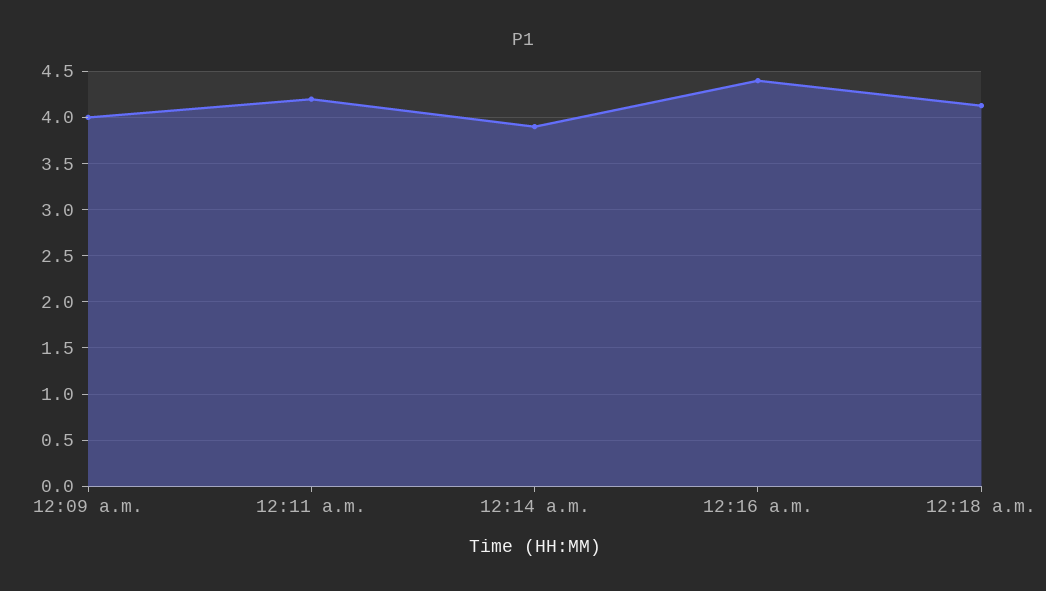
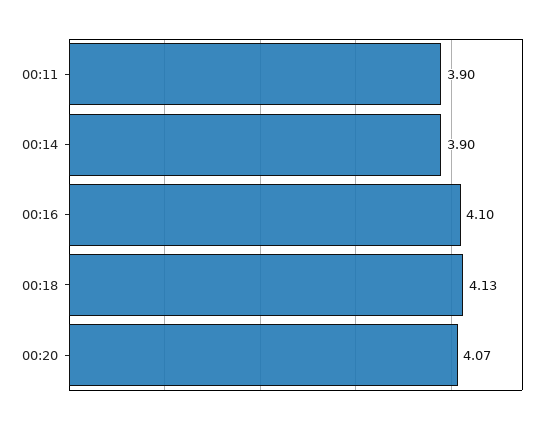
12:09 a.m.: 4 -> none
12:11 a.m.: 4.2 -> 3.9
12:16 a.m.: 4.4 -> 4.1
00:20: none -> 4.07

